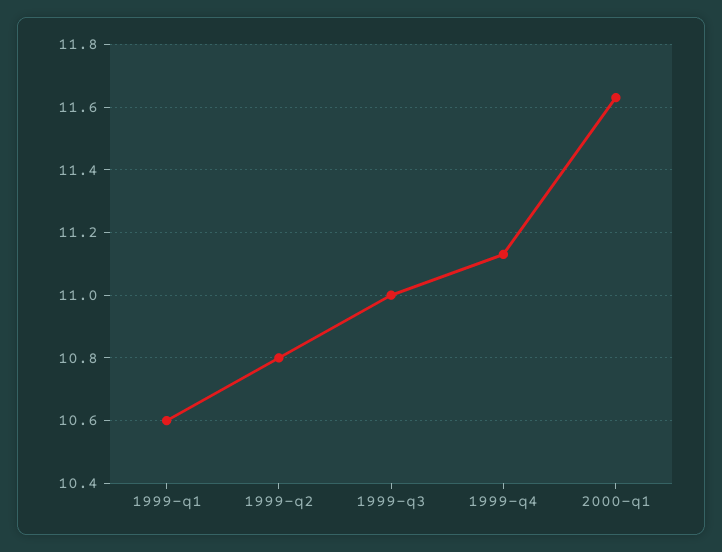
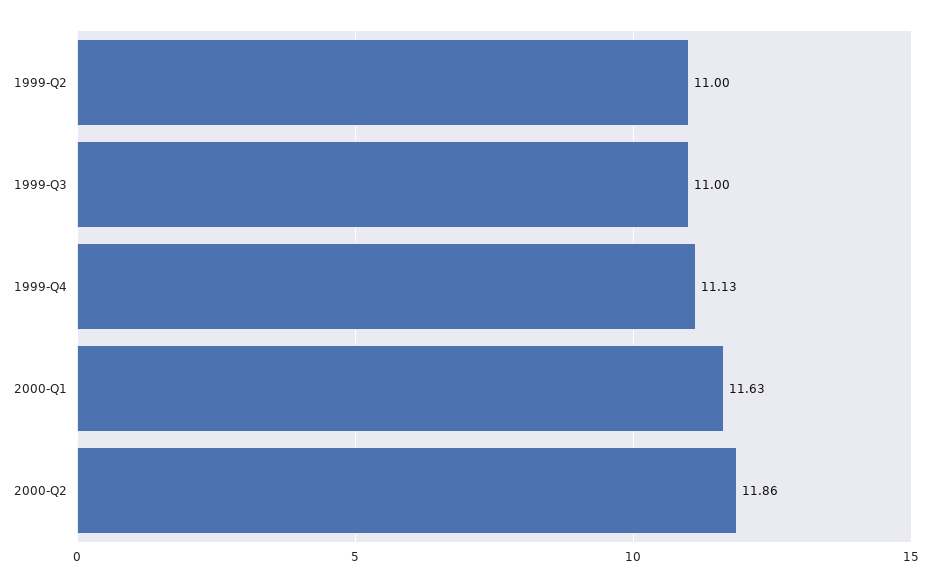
1999-q1: 10.6 -> none
1999-q2: 10.8 -> 11
2000-Q2: none -> 11.86

